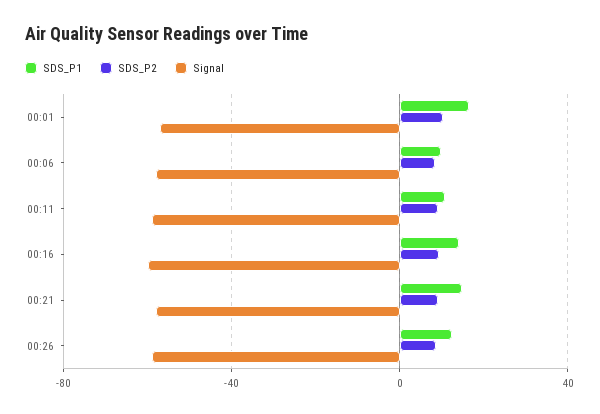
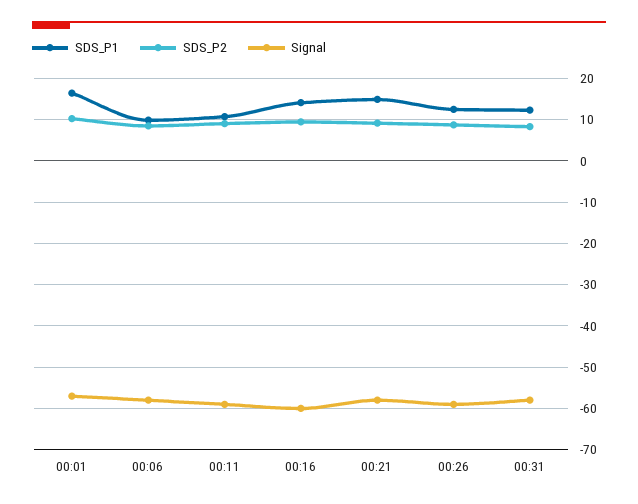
SDS_P1, 00:31: none -> 12
SDS_P2, 00:31: none -> 8
Signal, 00:31: none -> -58

